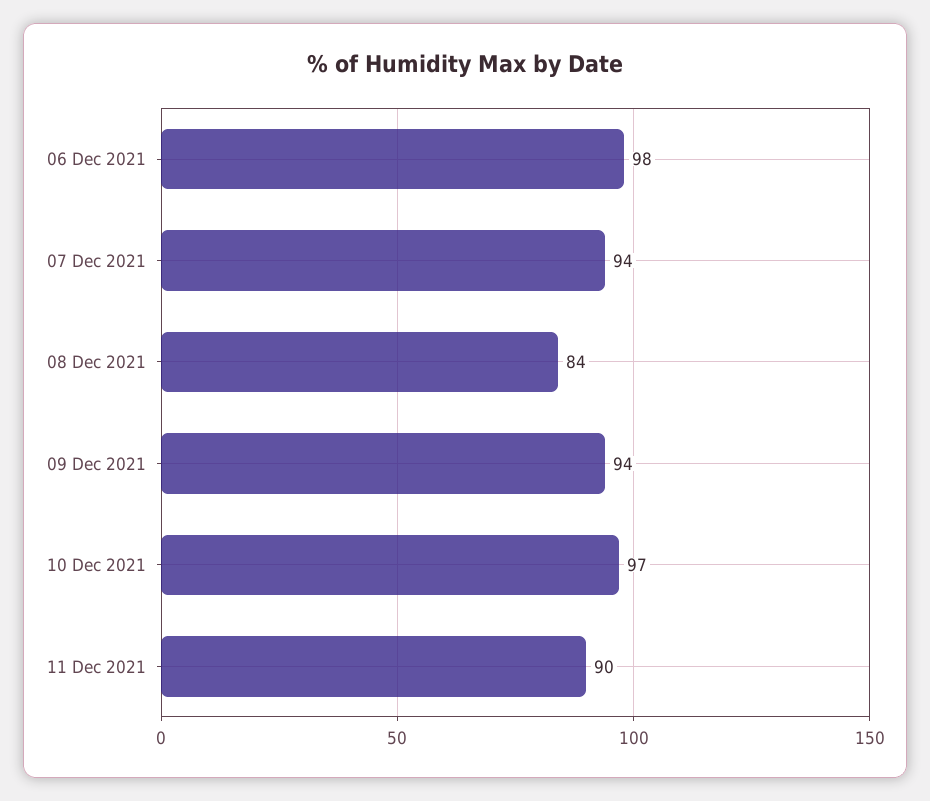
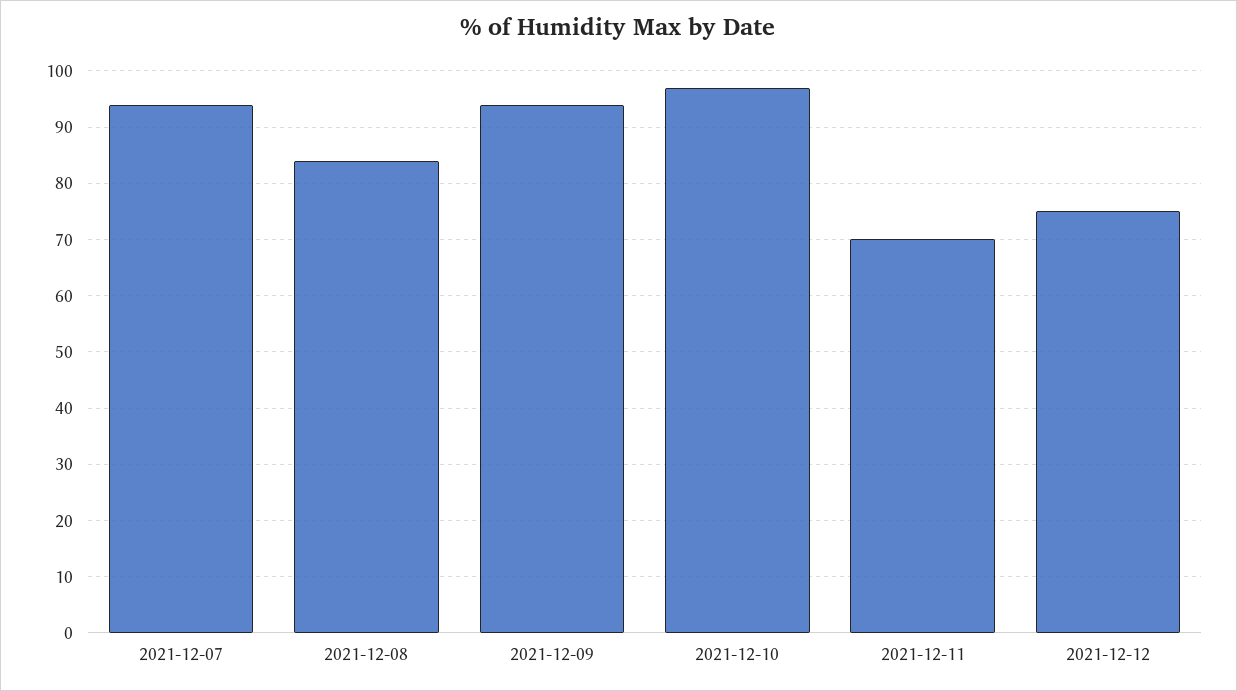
06 Dec 2021: 98 -> none
11 Dec 2021: 90 -> 70
2021-12-12: none -> 75

